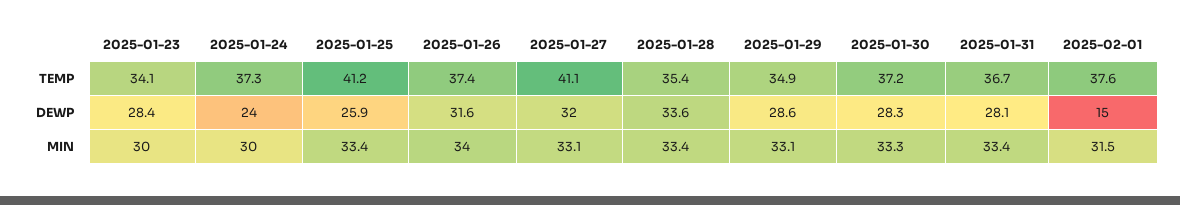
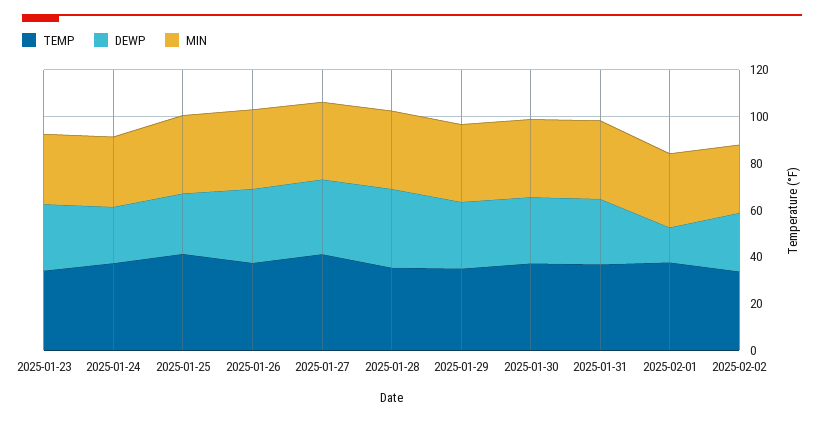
TEMP, 2025-02-02: none -> 35
DEWP, 2025-02-02: none -> 25
MIN, 2025-02-02: none -> 30

